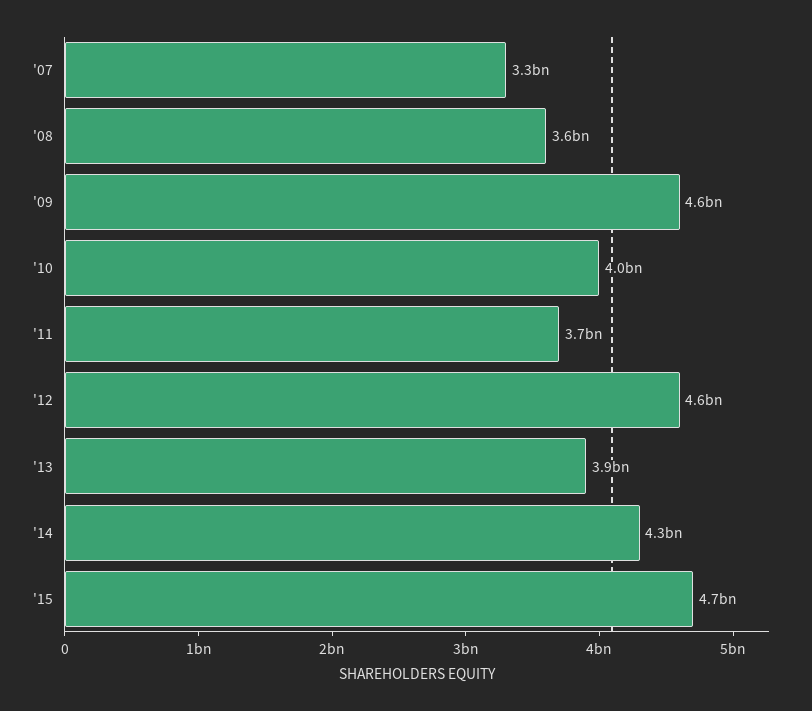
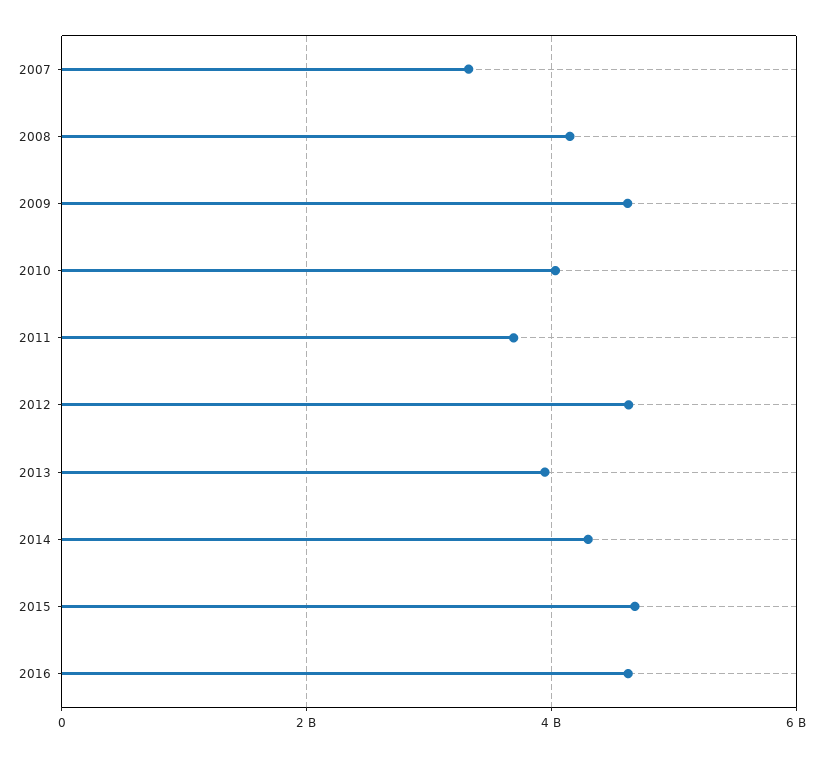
'08: 3600000000 -> 4200000000
2016: none -> 4600000000

